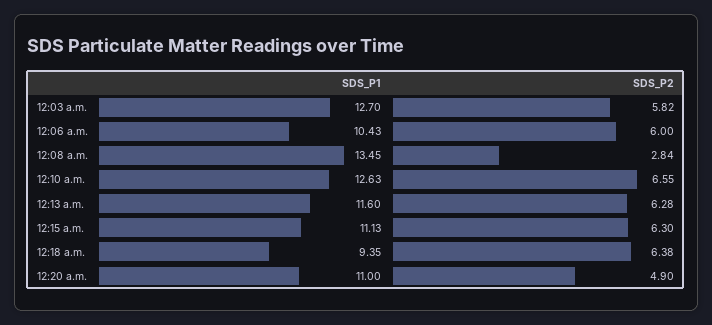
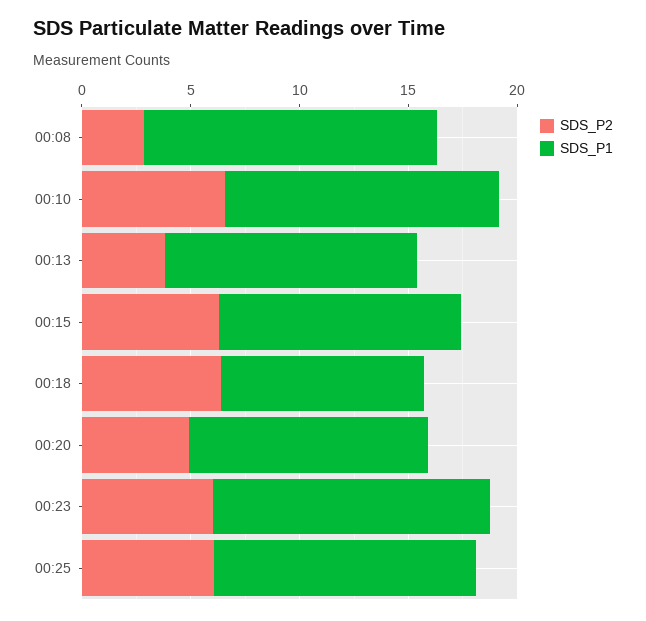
SDS_P1, 12:03 a.m.: 12.7 -> none
SDS_P2, 12:03 a.m.: 5.82 -> none
SDS_P1, 12:06 a.m.: 10.43 -> none
SDS_P2, 12:06 a.m.: 6 -> none
SDS_P2, 12:13 a.m.: 6.28 -> 4
SDS_P2, 00:23: none -> 6
SDS_P1, 00:23: none -> 13
SDS_P2, 00:25: none -> 6
SDS_P1, 00:25: none -> 12

